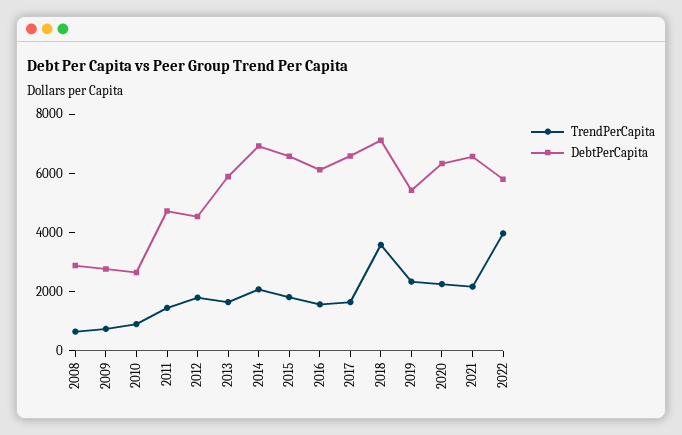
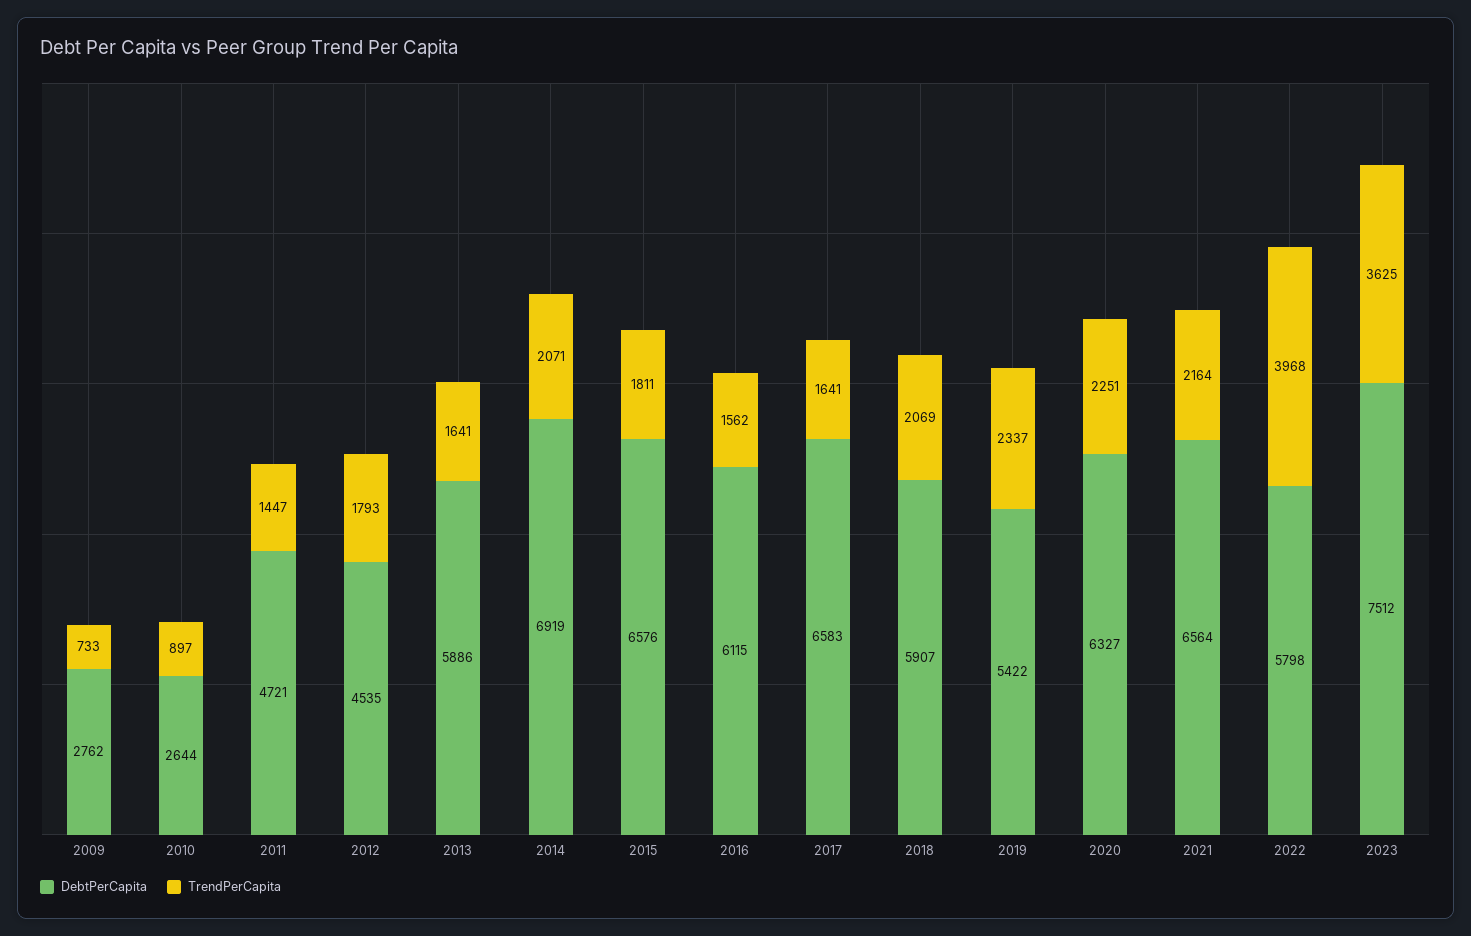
TrendPerCapita, 2008: 500 -> none
DebtPerCapita, 2008: 3000 -> none
TrendPerCapita, 2018: 3500 -> 2069
DebtPerCapita, 2018: 7000 -> 5907
DebtPerCapita, 2023: none -> 7512
TrendPerCapita, 2023: none -> 3625

